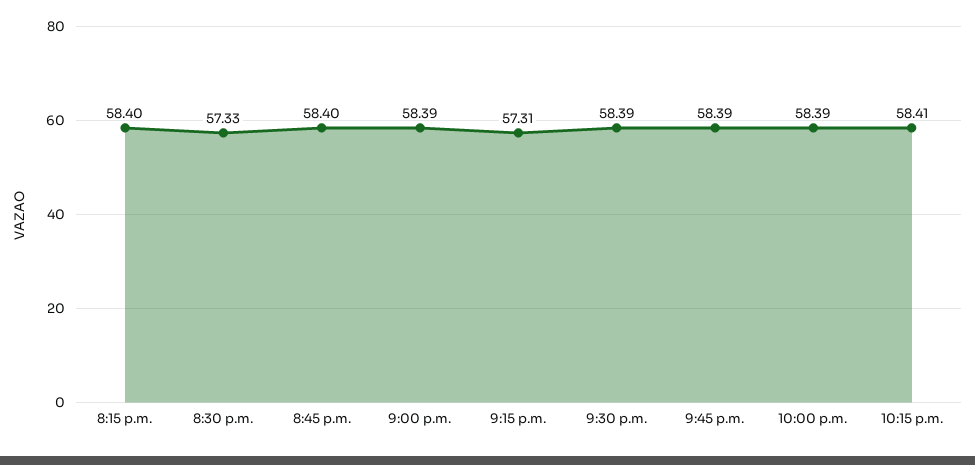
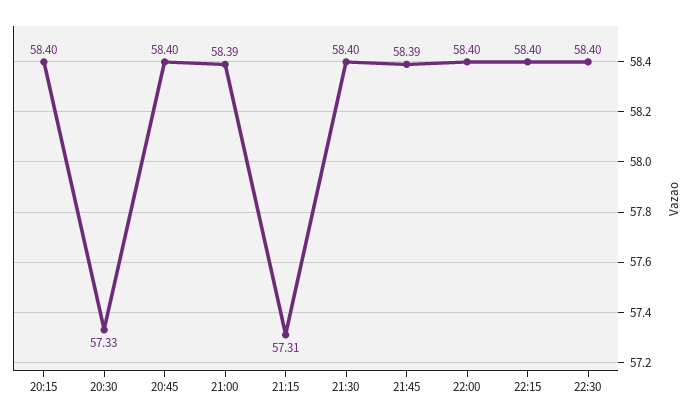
9:30 p.m.: 58.39 -> 58.4
10:00 p.m.: 58.39 -> 58.4
10:15 p.m.: 58.41 -> 58.4
22:30: none -> 58.4

